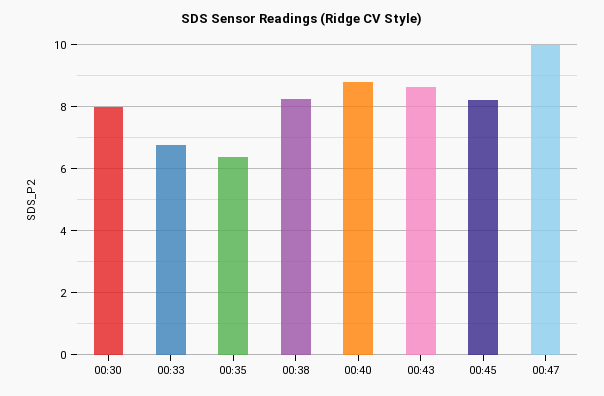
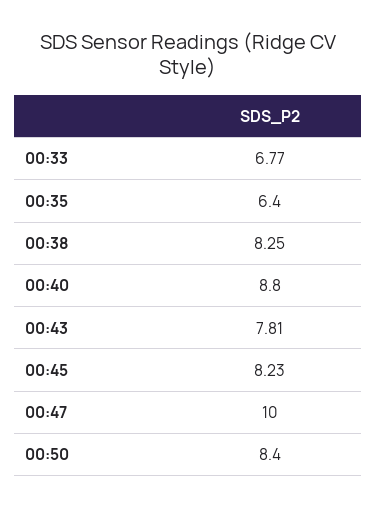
00:30: 8 -> none
00:43: 8.6 -> 7.81
00:50: none -> 8.4

